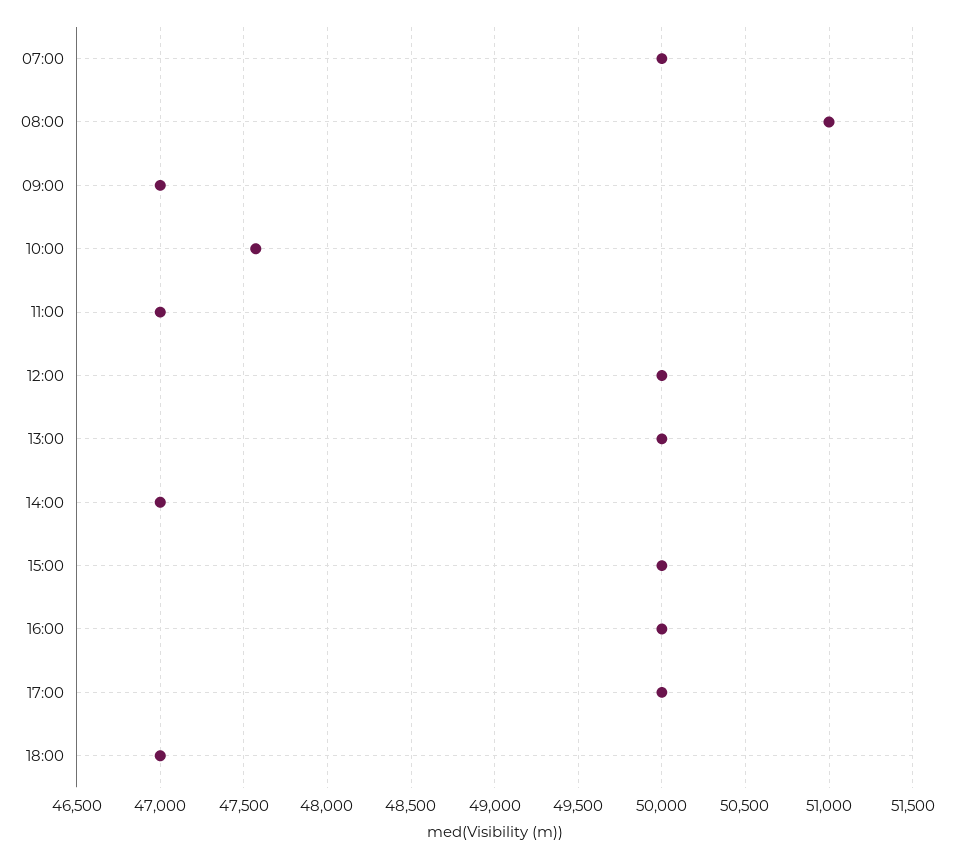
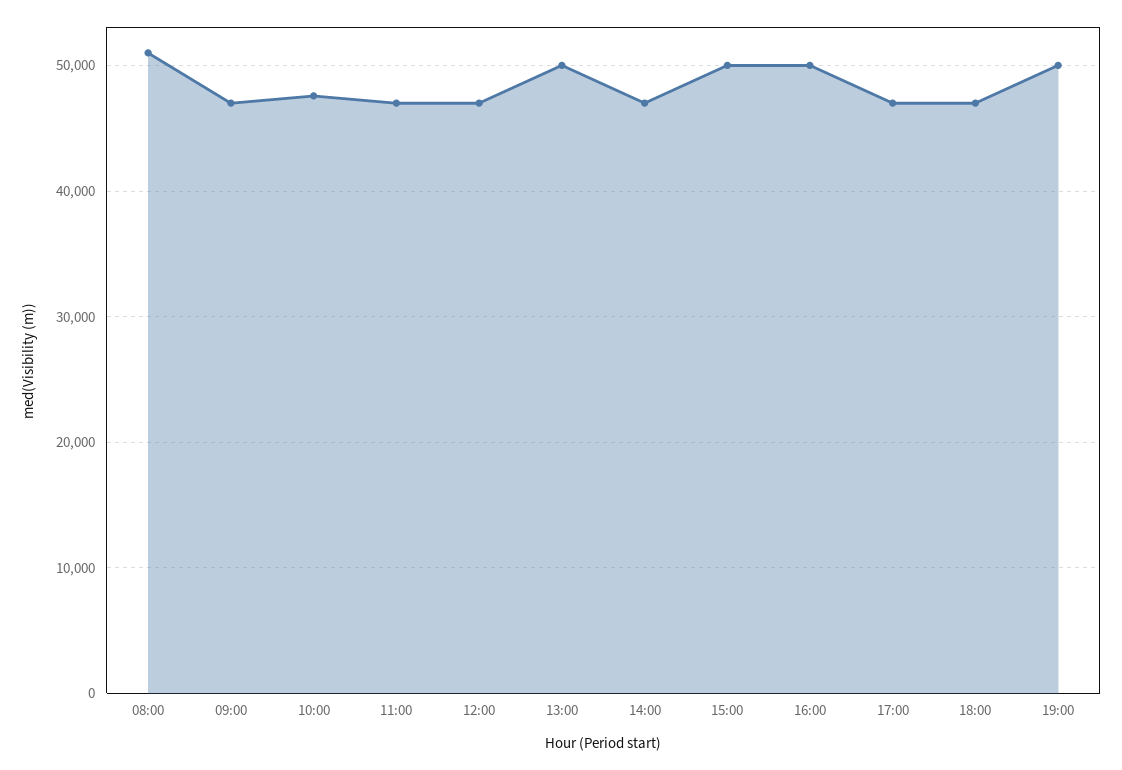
07:00: 50000 -> none
12:00: 50000 -> 47000
17:00: 50000 -> 47000
19:00: none -> 50000

